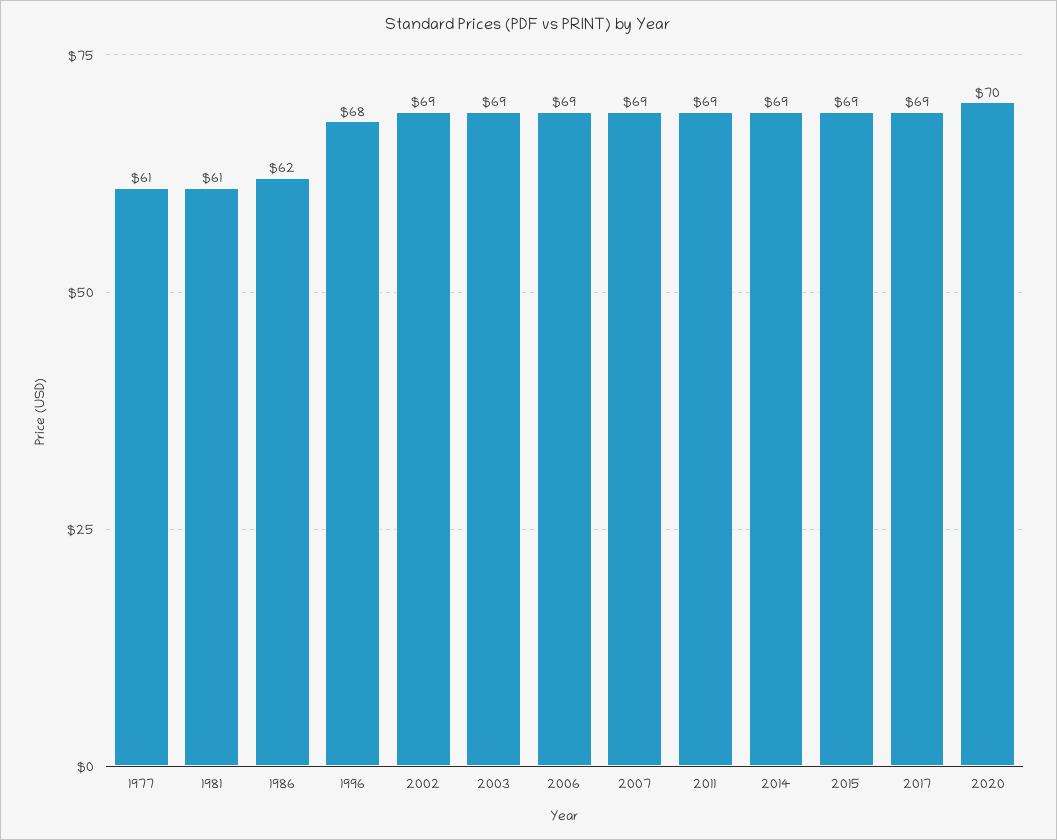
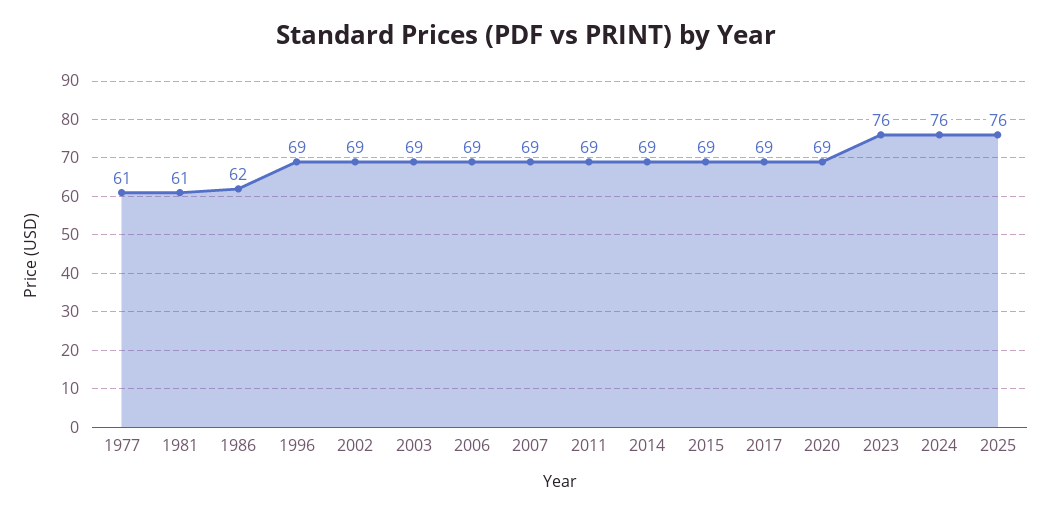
1996: 68 -> 69
2020: 70 -> 69
2023: none -> 76
2024: none -> 76
2025: none -> 76

